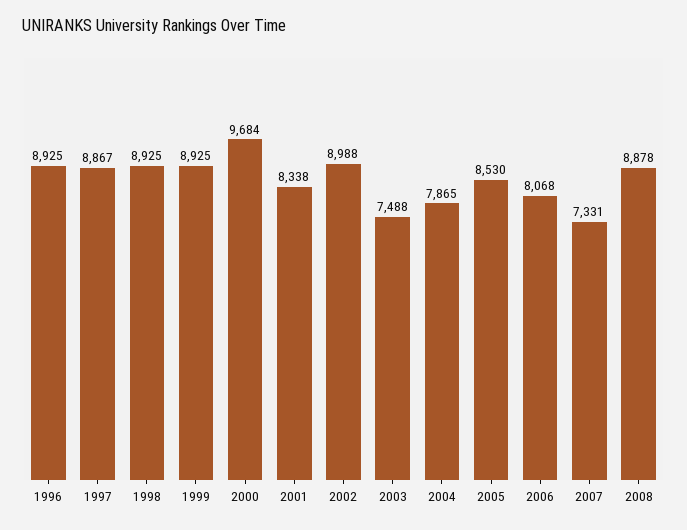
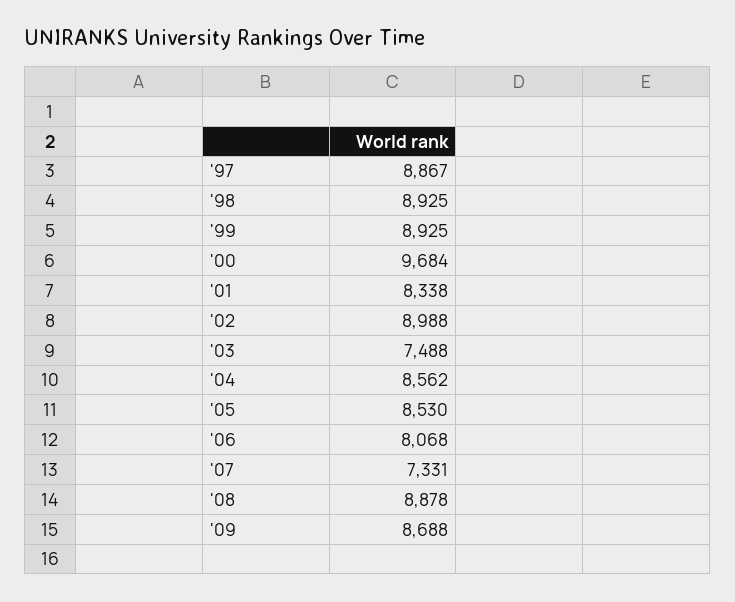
1996: 8925 -> none
2004: 7865 -> 8562
'09: none -> 8688

